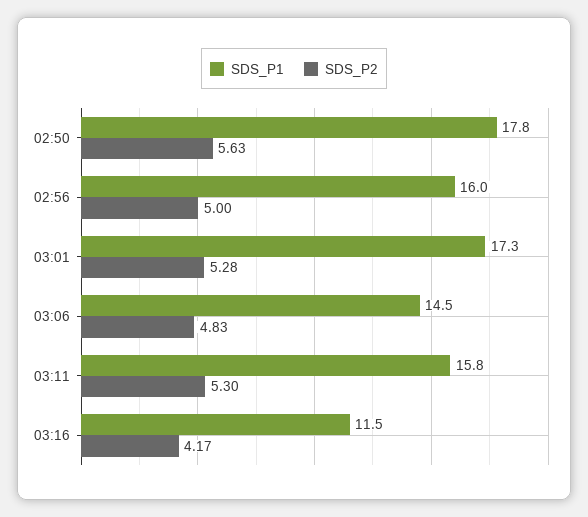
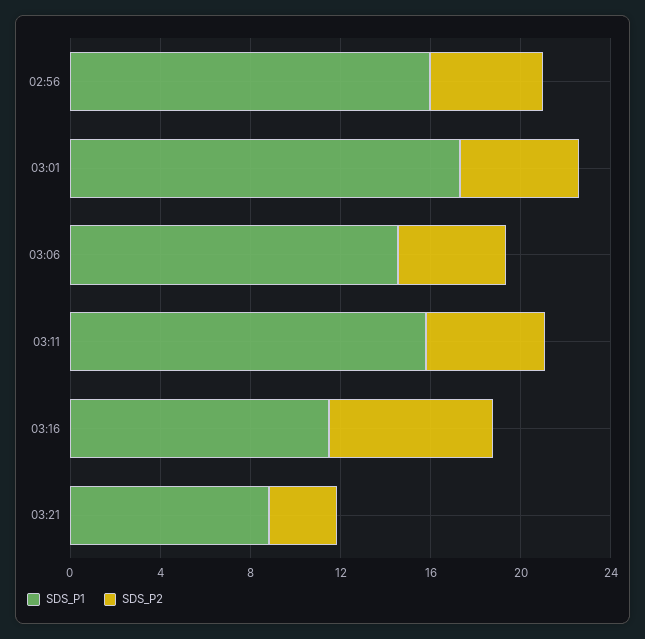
SDS_P1, 02:50: 17.8 -> none
SDS_P2, 02:50: 5.63 -> none
SDS_P2, 03:16: 4.17 -> 7
SDS_P1, 03:21: none -> 9
SDS_P2, 03:21: none -> 3

